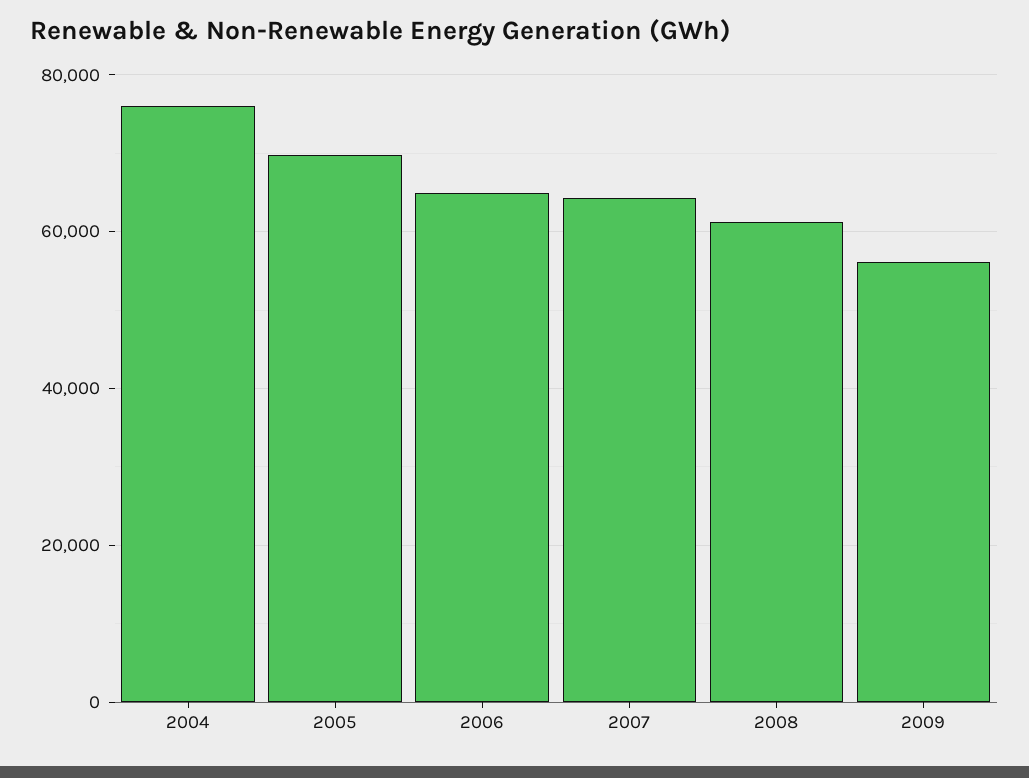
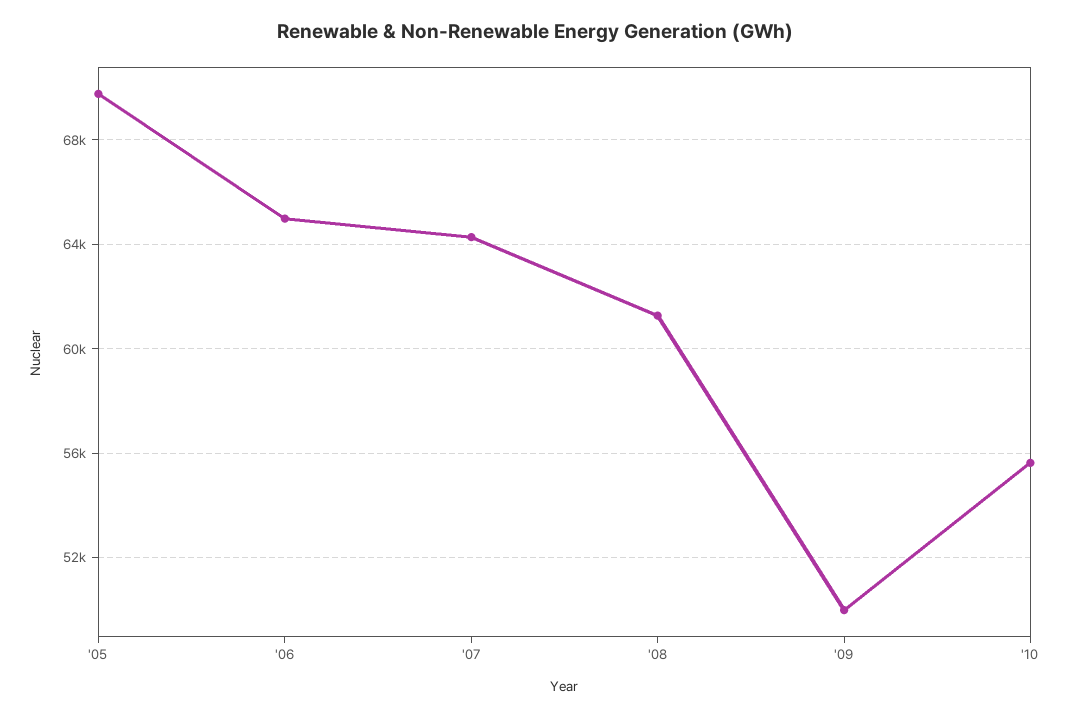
2004: 76000 -> none
2009: 56000 -> 50000
'10: none -> 55500

